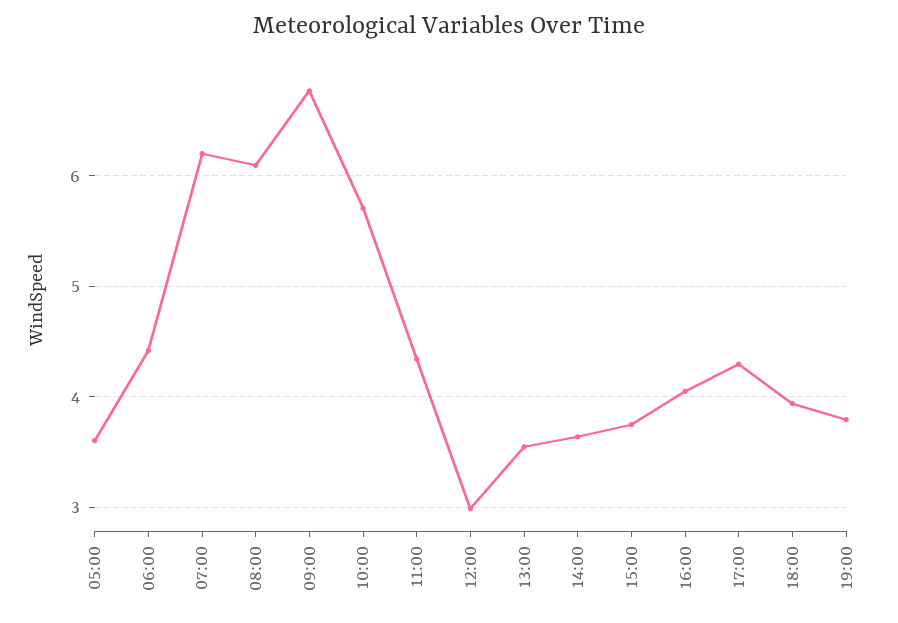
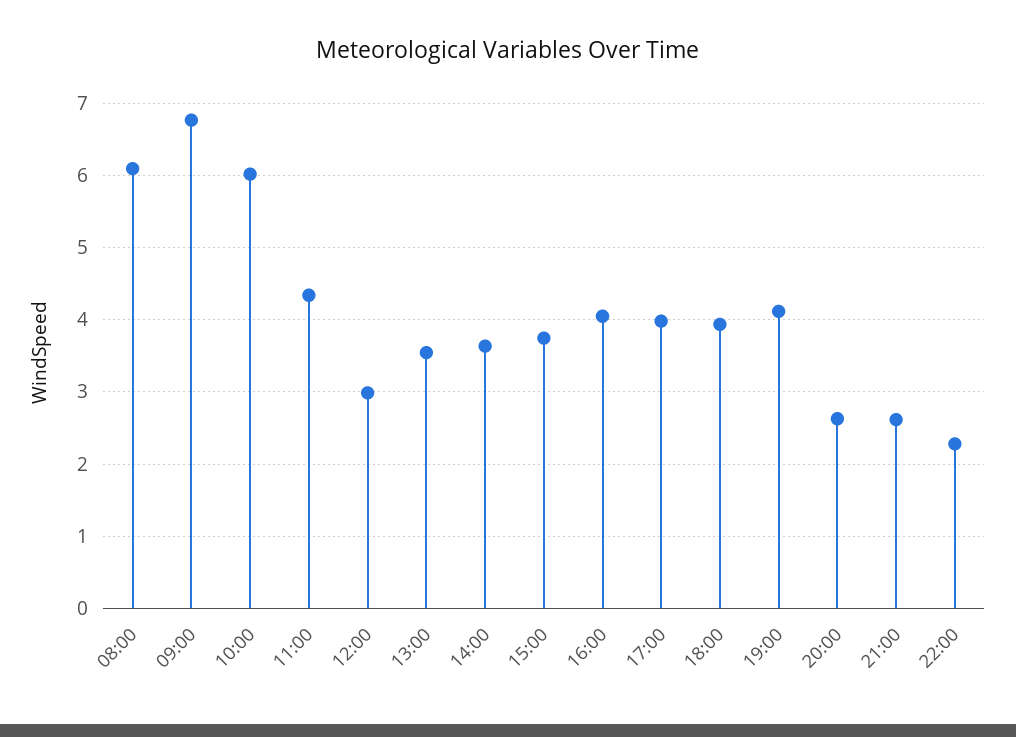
05:00: 3.6 -> none
06:00: 4.4 -> none
07:00: 6.2 -> none
10:00: 5.7 -> 6
17:00: 4.3 -> 4
19:00: 3.8 -> 4.1
20:00: none -> 2.6
21:00: none -> 2.6
22:00: none -> 2.3

